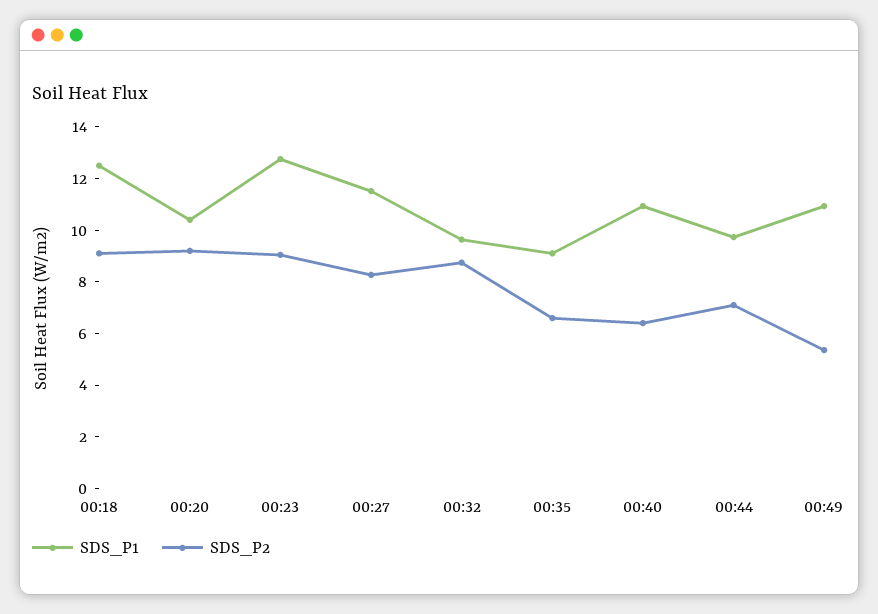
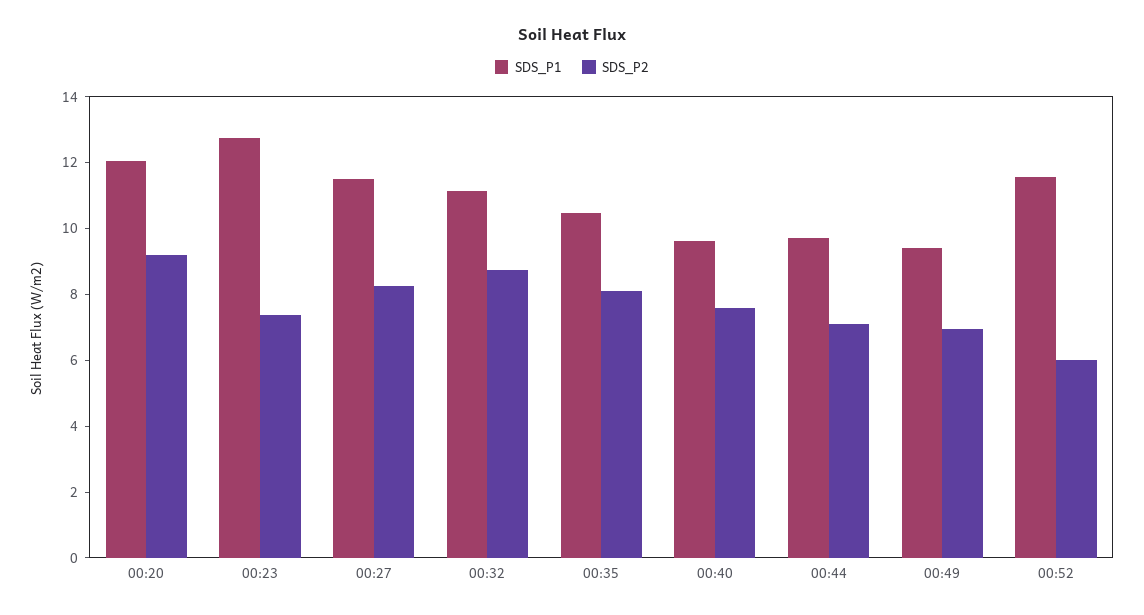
SDS_P1, 00:18: 12.5 -> none
SDS_P2, 00:18: 9 -> none
SDS_P1, 00:20: 10.5 -> 12
SDS_P2, 00:23: 9 -> 7.5
SDS_P1, 00:32: 9.5 -> 11
SDS_P1, 00:35: 9 -> 10.5
SDS_P2, 00:35: 6.5 -> 8
SDS_P1, 00:40: 11 -> 9.5
SDS_P2, 00:40: 6.5 -> 7.5
SDS_P1, 00:49: 11 -> 9.5
SDS_P2, 00:49: 5.5 -> 7
SDS_P1, 00:52: none -> 11.5
SDS_P2, 00:52: none -> 6

